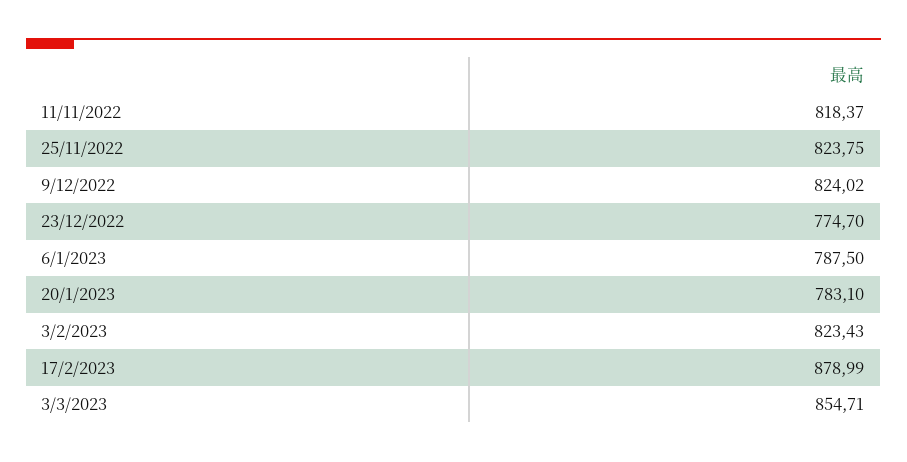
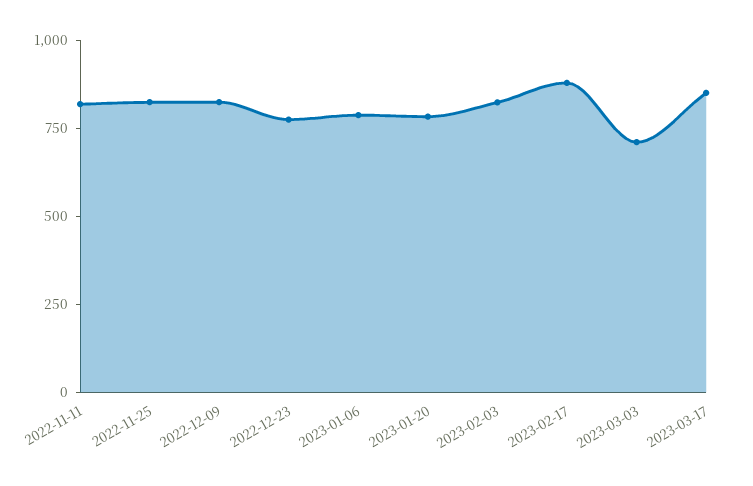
3/3/2023: 854.71 -> 700
2023-03-17: none -> 850

